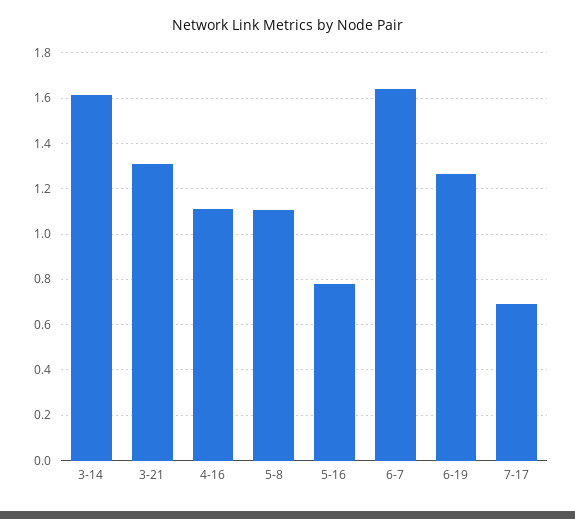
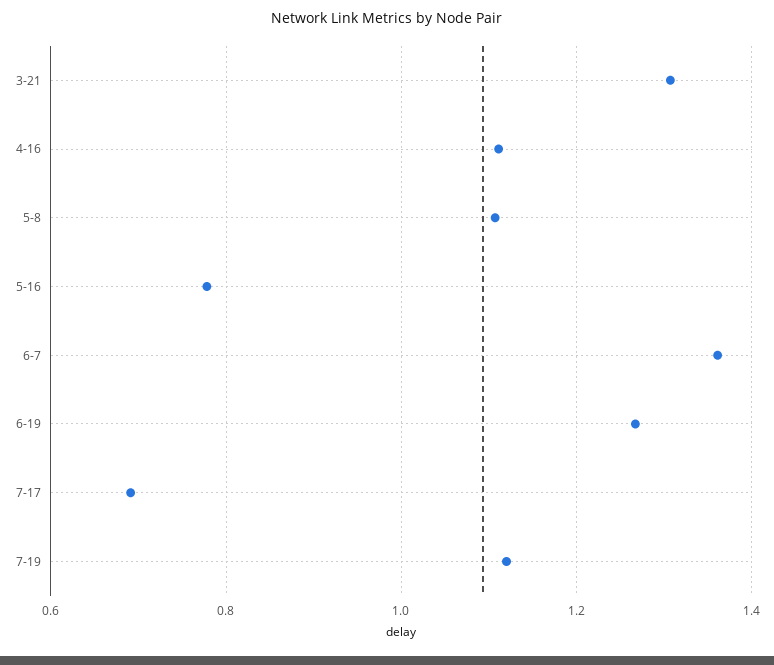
3-14: 1.6 -> none
6-7: 1.65 -> 1.36
7-19: none -> 1.12

